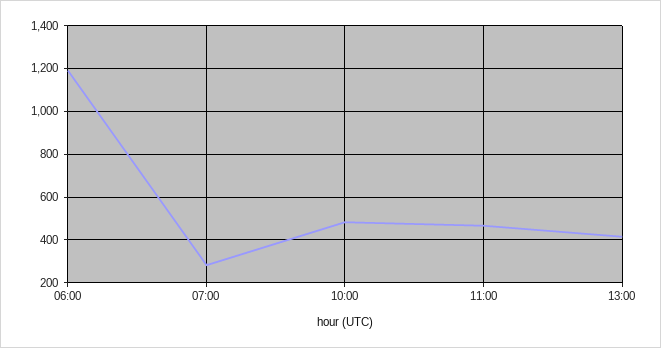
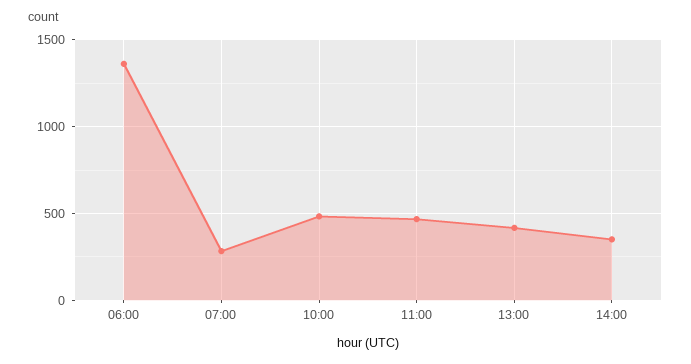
06:00: 1200 -> 1350
14:00: none -> 350

